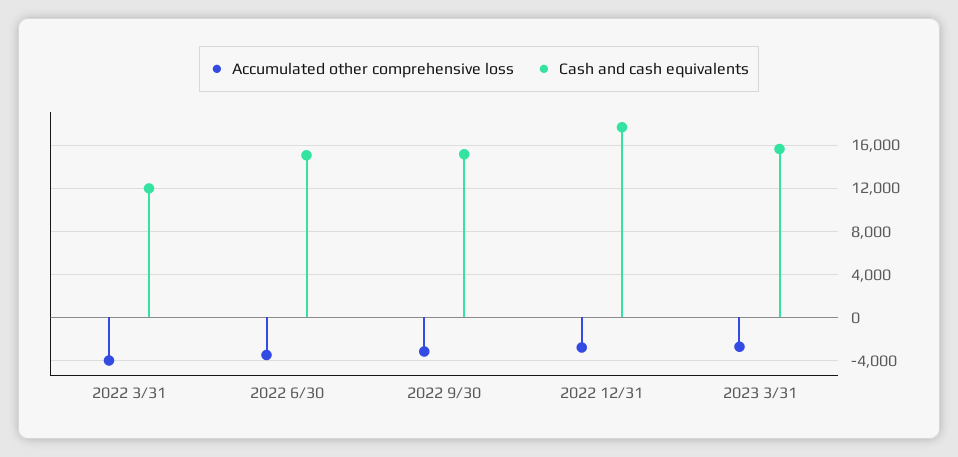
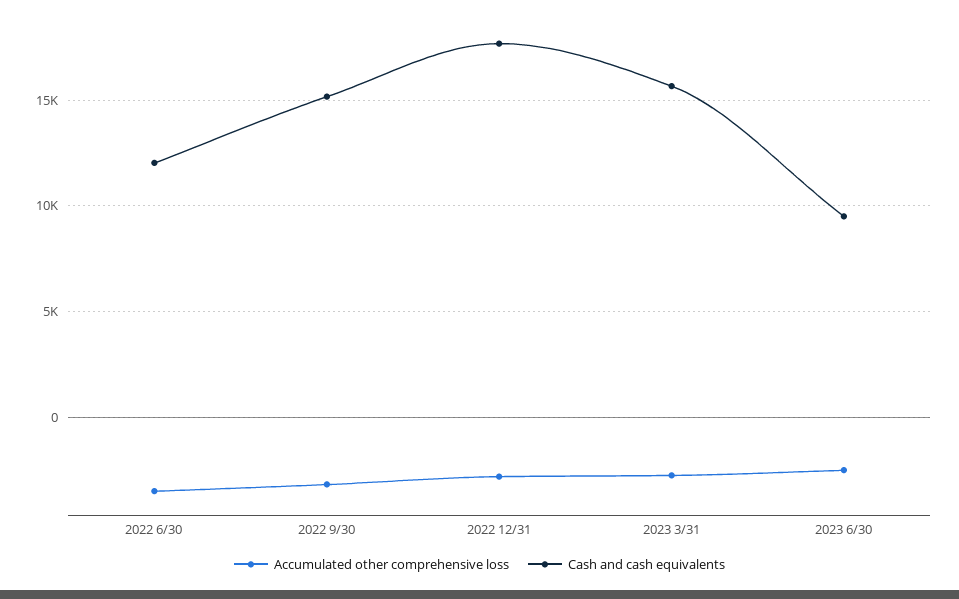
Accumulated other comprehensive loss, 2022 3/31: -4000 -> none
Cash and cash equivalents, 2022 3/31: 12000 -> none
Cash and cash equivalents, 2022 6/30: 15000 -> 12000
Accumulated other comprehensive loss, 2023 6/30: none -> -2500
Cash and cash equivalents, 2023 6/30: none -> 9500

